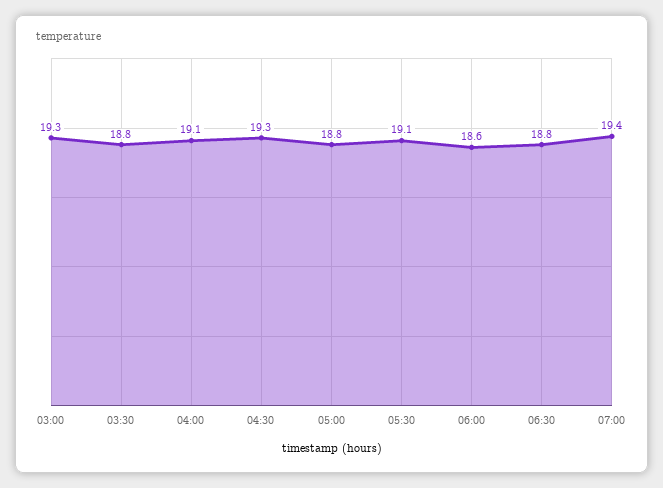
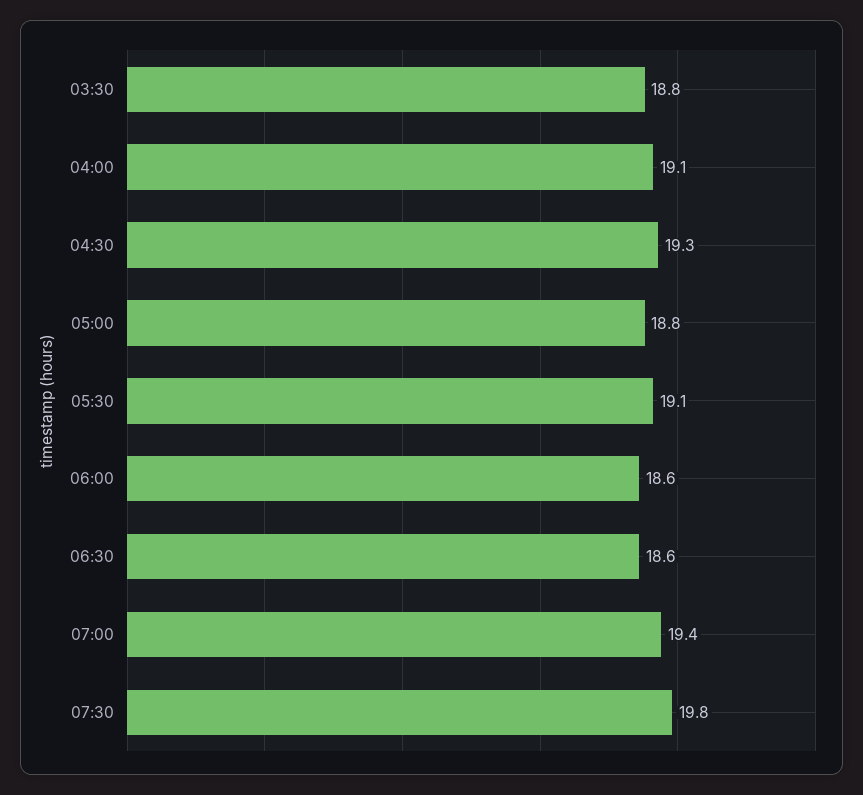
03:00: 19.3 -> none
06:30: 18.8 -> 18.6
07:30: none -> 19.8

